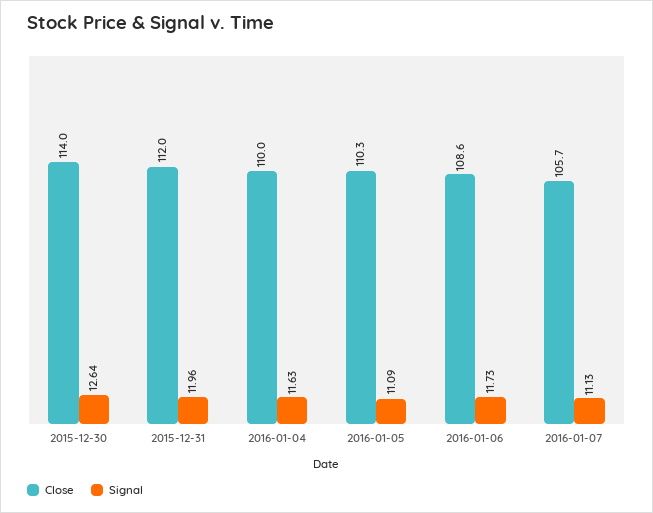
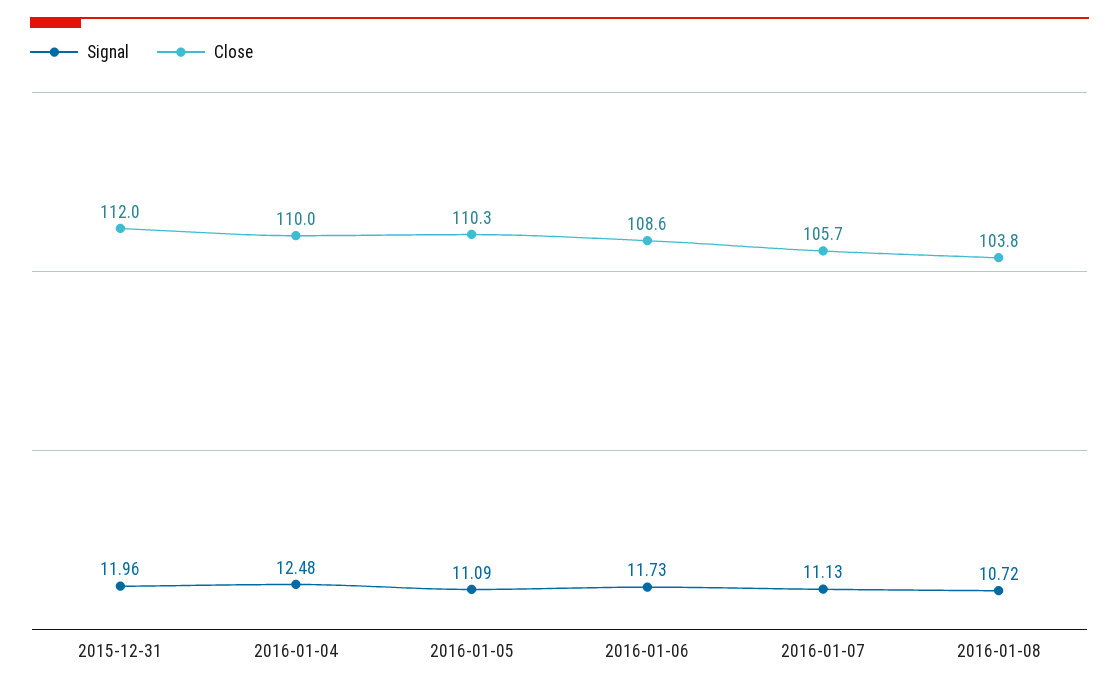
Close, 2015-12-30: 114 -> none
Signal, 2015-12-30: 12.64 -> none
Signal, 2016-01-04: 11.63 -> 12.48
Signal, 2016-01-08: none -> 10.72
Close, 2016-01-08: none -> 103.8

